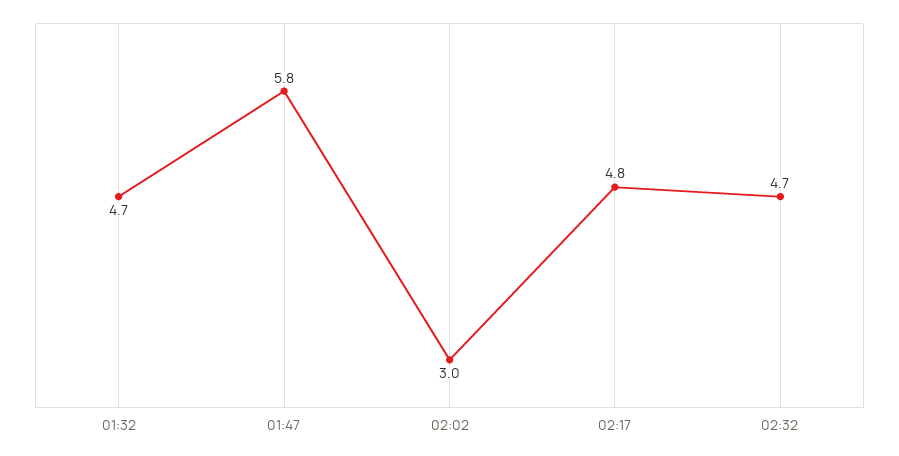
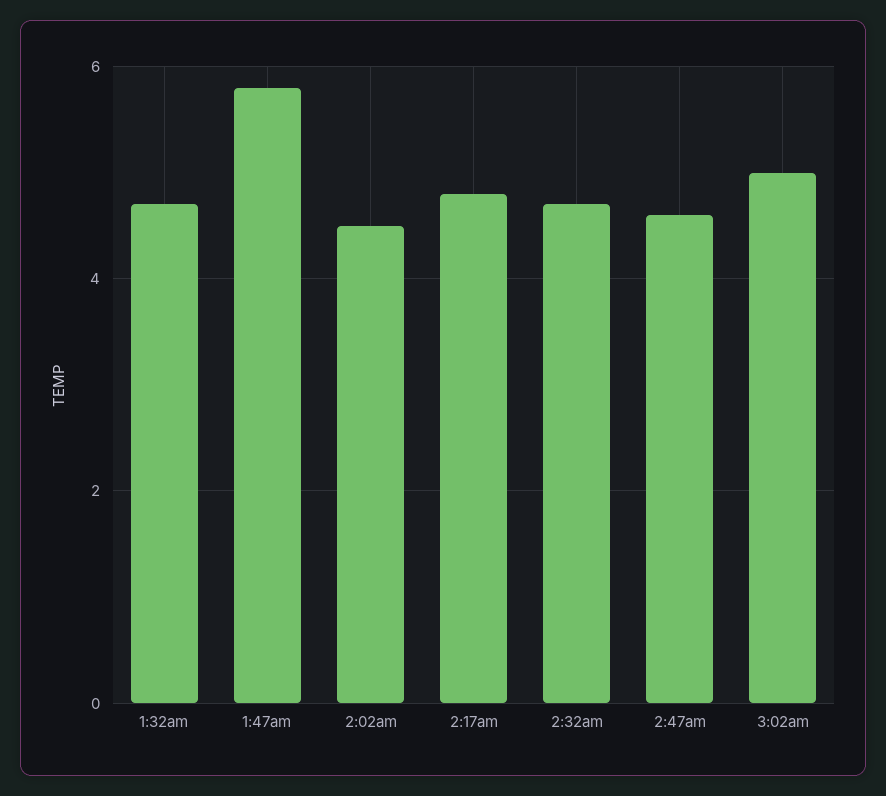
02:02: 3 -> 4.5
2:47am: none -> 4.5
3:02am: none -> 5

